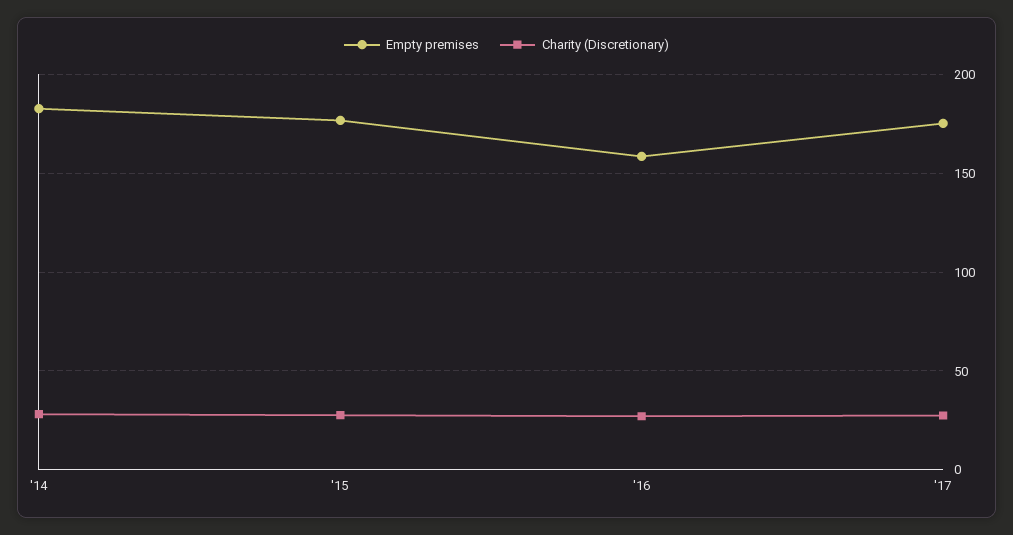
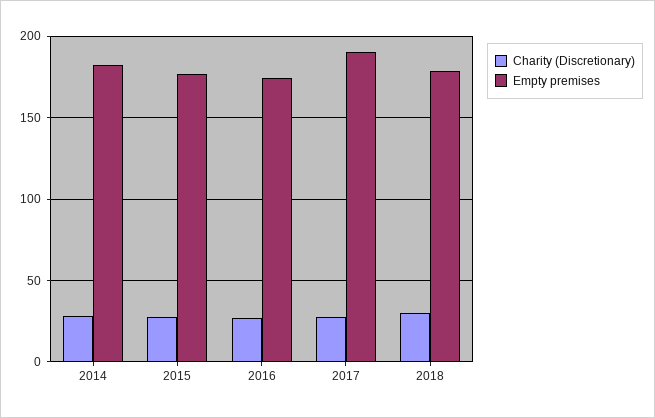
Empty premises, '16: 160 -> 175
Empty premises, '17: 175 -> 190
Charity (Discretionary), 2018: none -> 30
Empty premises, 2018: none -> 180

